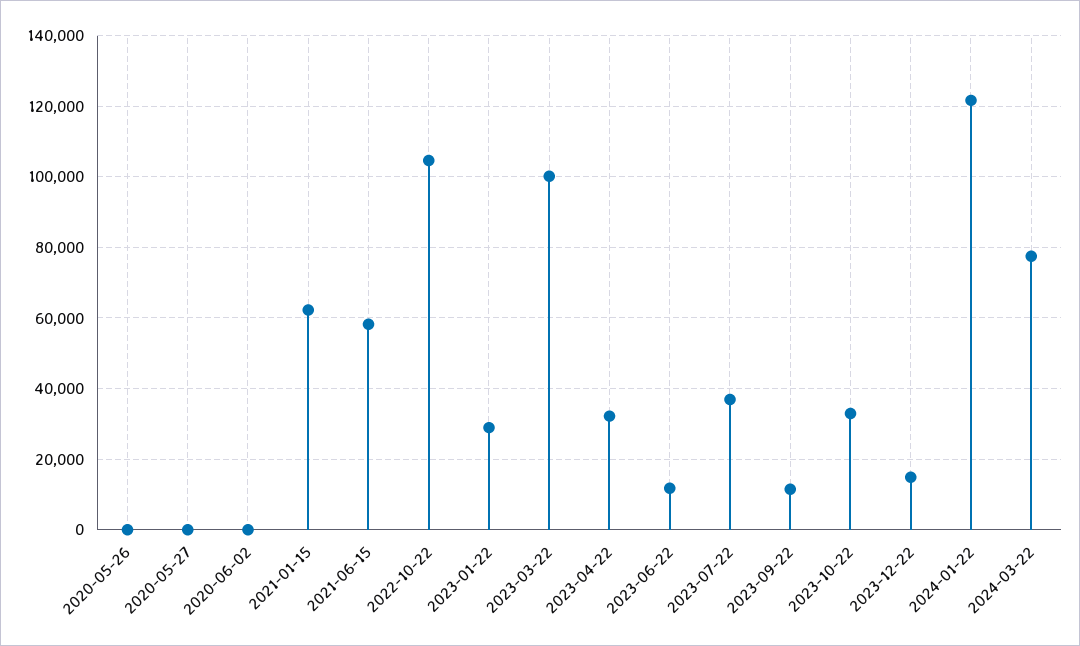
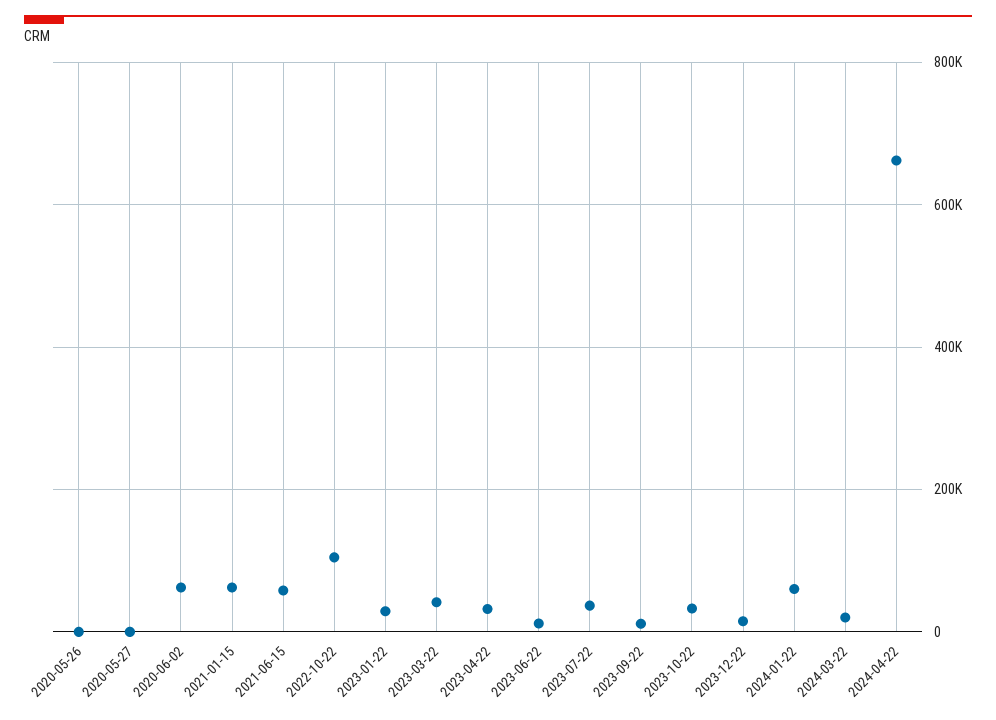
2020-06-02: 0 -> 60000
2023-03-22: 100000 -> 40000
2024-01-22: 122000 -> 60000
2024-03-22: 78000 -> 20000
2024-04-22: none -> 660000

